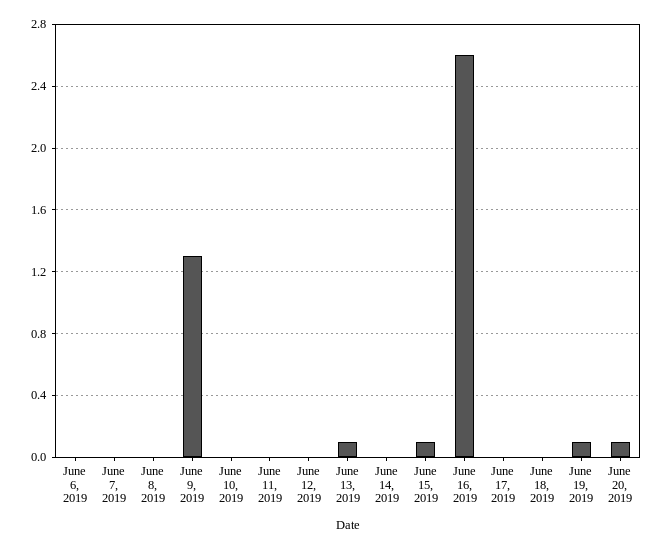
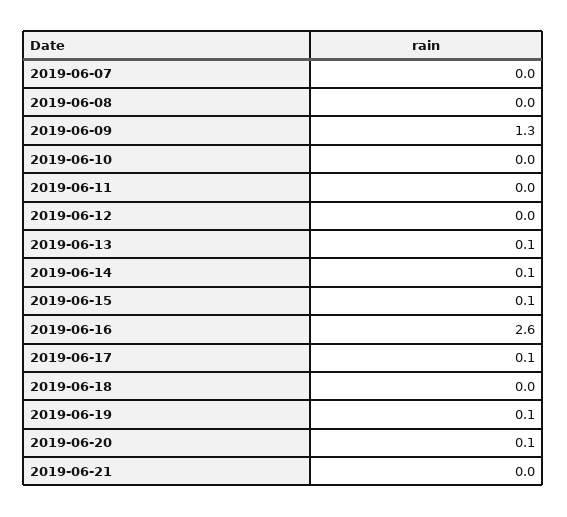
June 6, 2019: 0 -> none
June 14, 2019: 0 -> 0.1
June 17, 2019: 0 -> 0.1
2019-06-21: none -> 0

